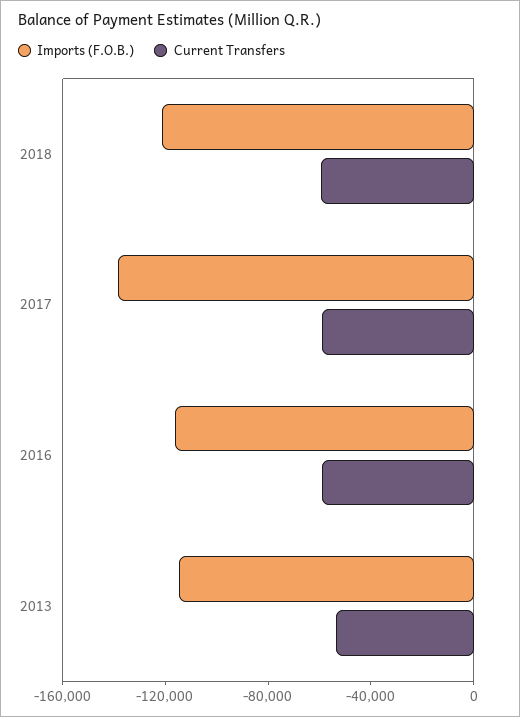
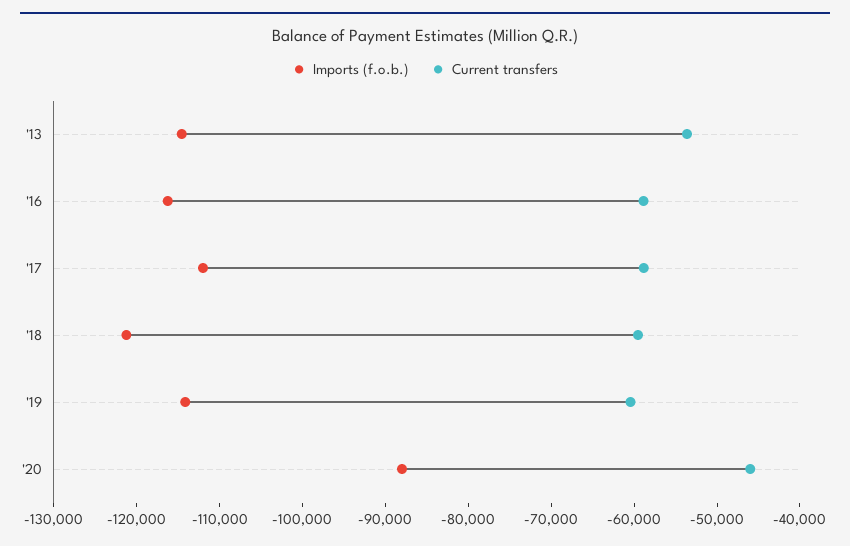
Imports (F.O.B.), 2017: -140000 -> -112000
Imports (F.O.B.), '19: none -> -114000
Current Transfers, '19: none -> -60000
Imports (F.O.B.), '20: none -> -88000
Current Transfers, '20: none -> -46000

